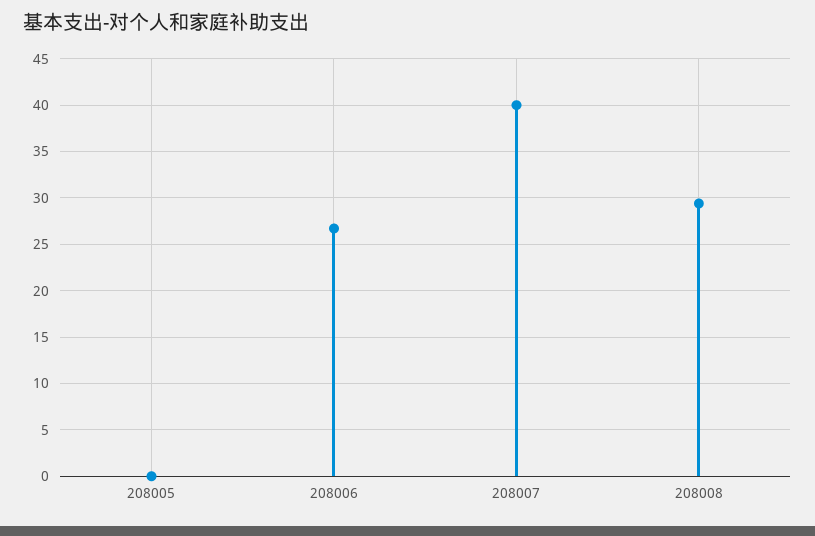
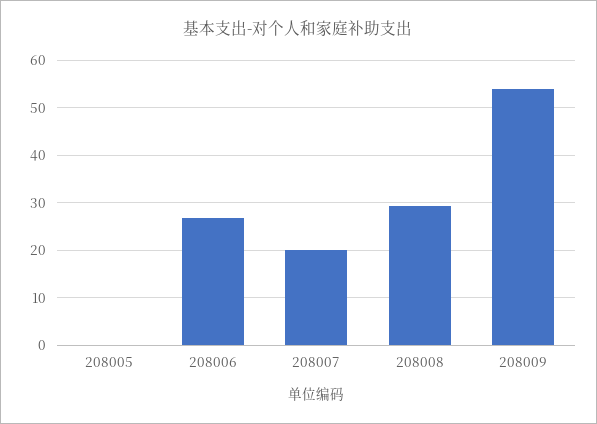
208007: 40 -> 20
208009: none -> 54

